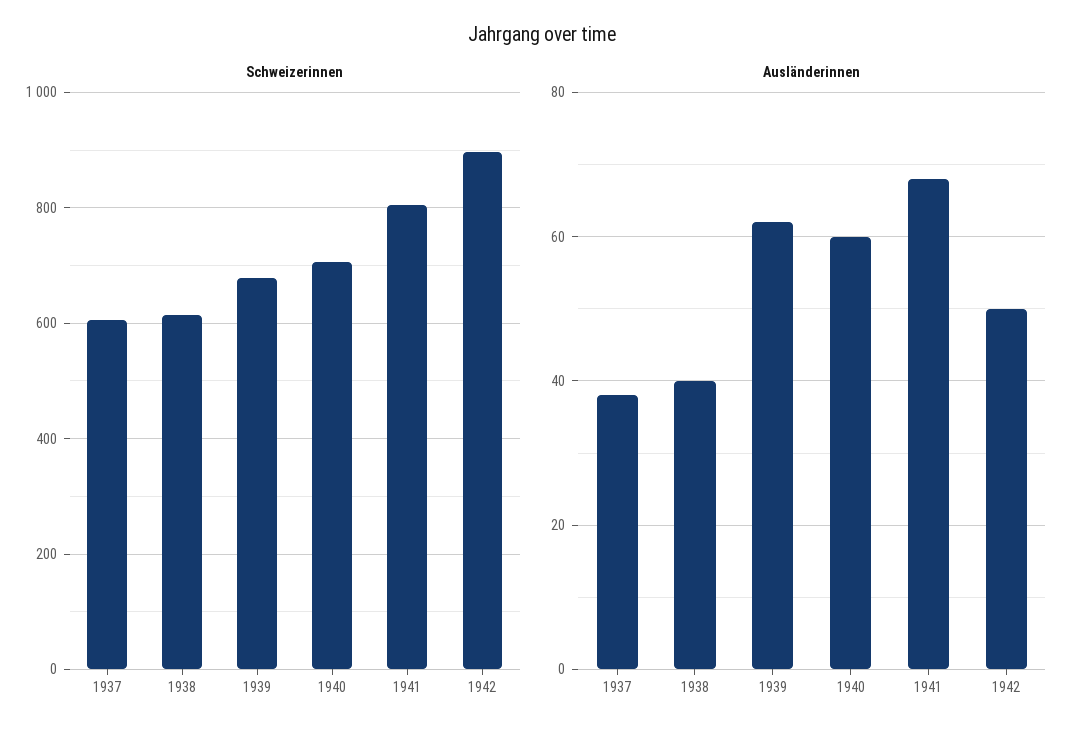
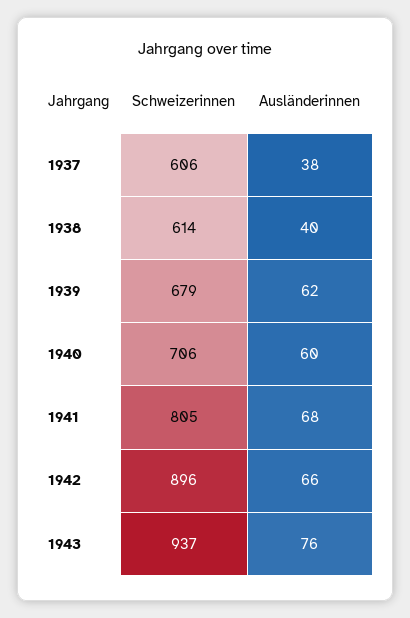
Ausländerinnen, 1942: 50 -> 66
Schweizerinnen, 1943: none -> 937
Ausländerinnen, 1943: none -> 76

